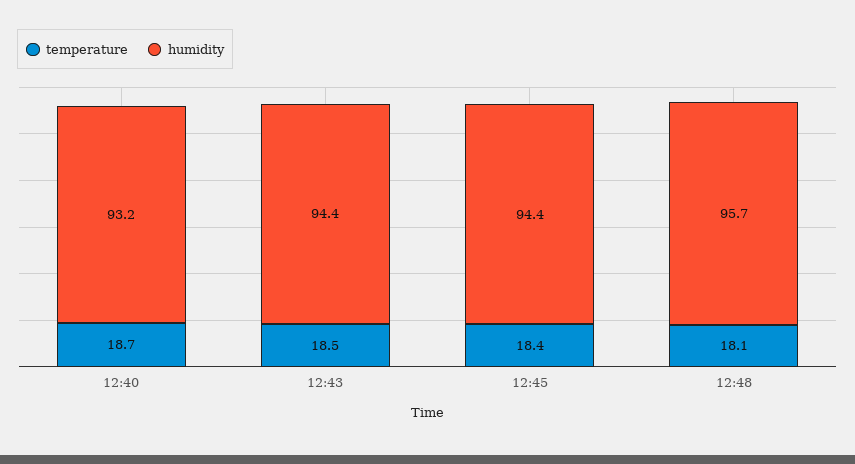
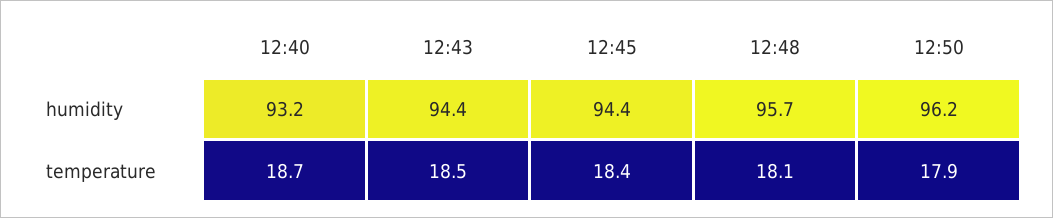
humidity, 12:50: none -> 96.2
temperature, 12:50: none -> 17.9

